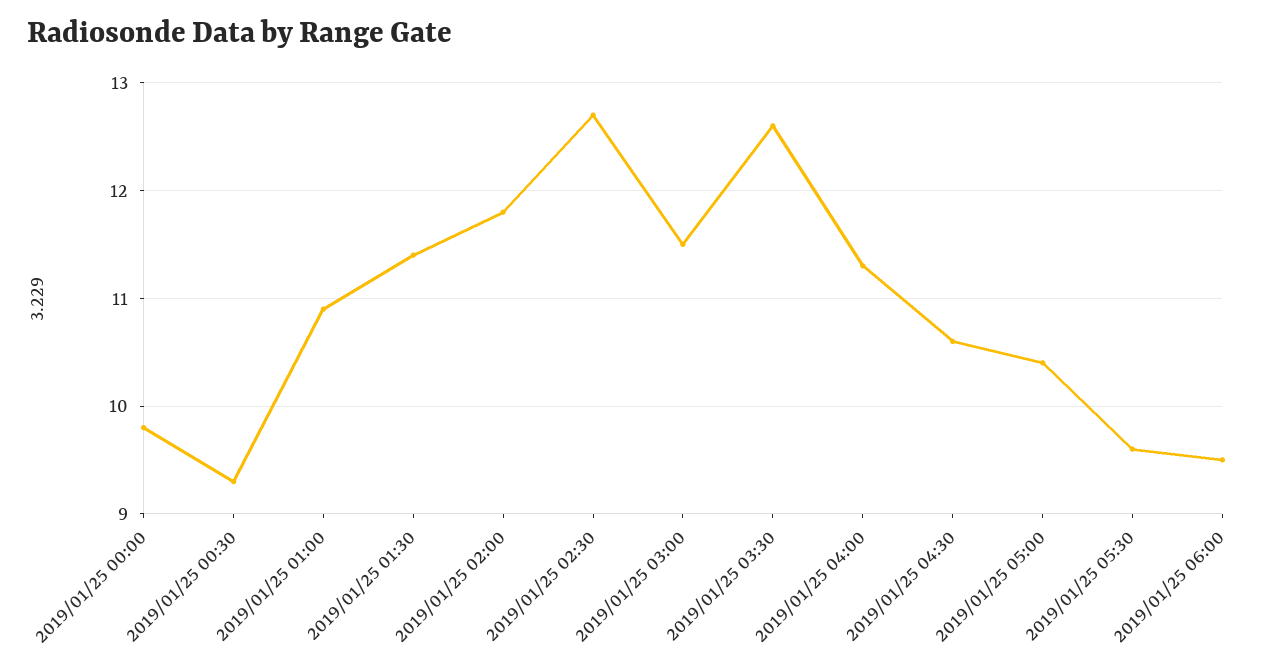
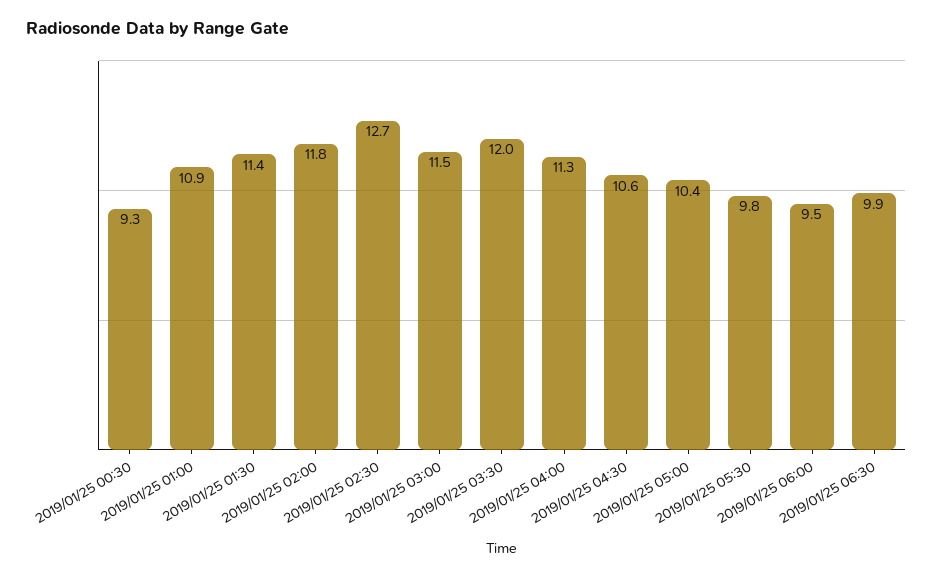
2019/01/25 00:00: 9.8 -> none
2019/01/25 03:30: 12.6 -> 12
2019/01/25 05:30: 9.6 -> 9.8
2019/01/25 06:30: none -> 9.9

